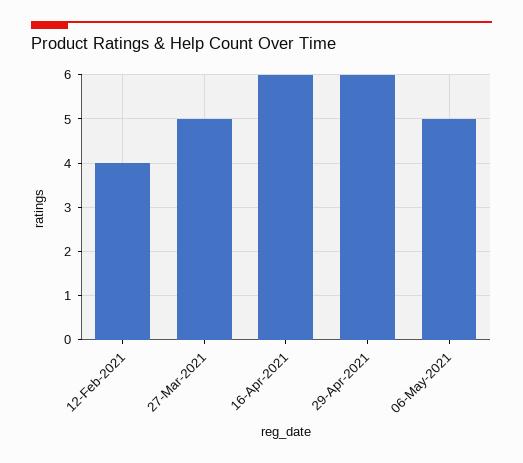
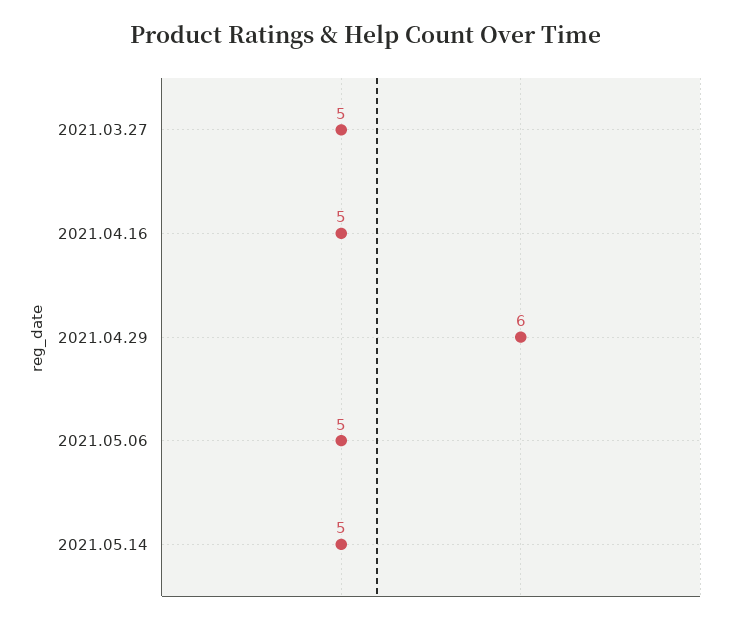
12-Feb-2021: 4 -> none
16-Apr-2021: 6 -> 5
2021.05.14: none -> 5

